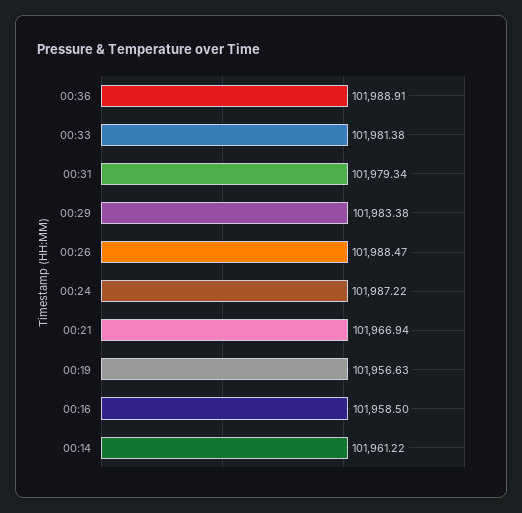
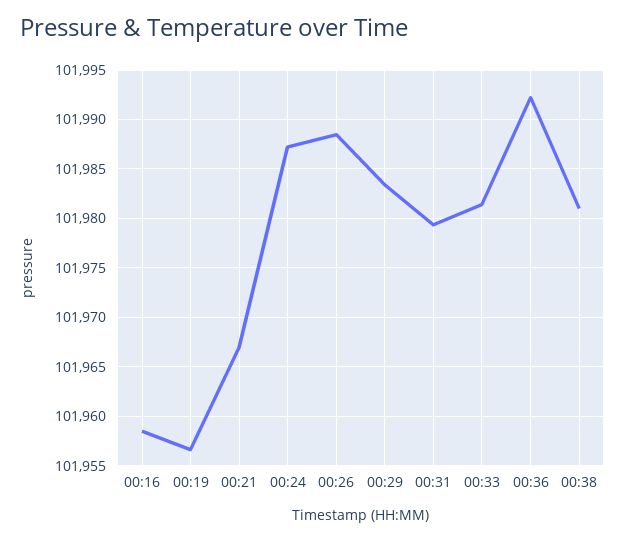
00:36: 101988.91 -> 101992
00:14: 101961.22 -> none
00:38: none -> 101981

